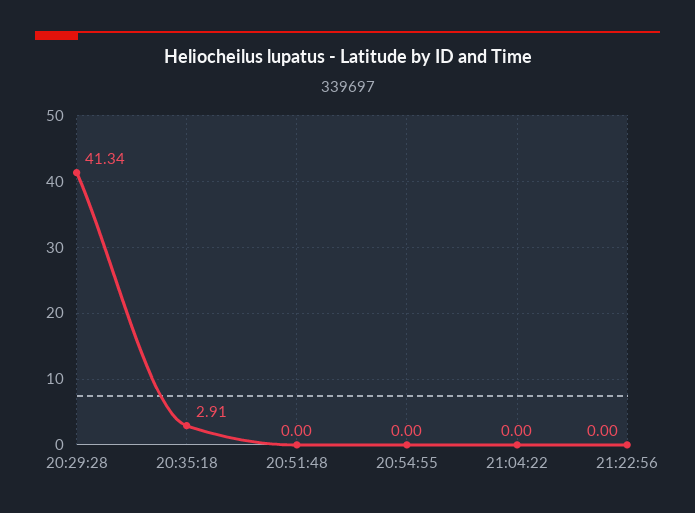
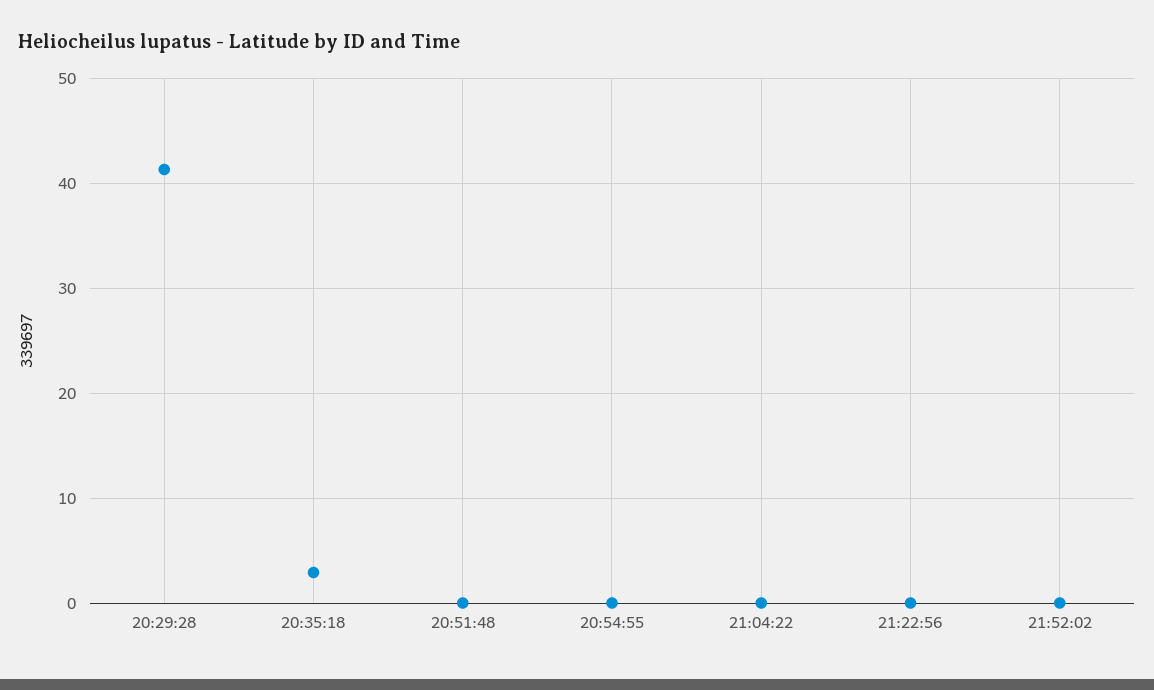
21:52:02: none -> 0

